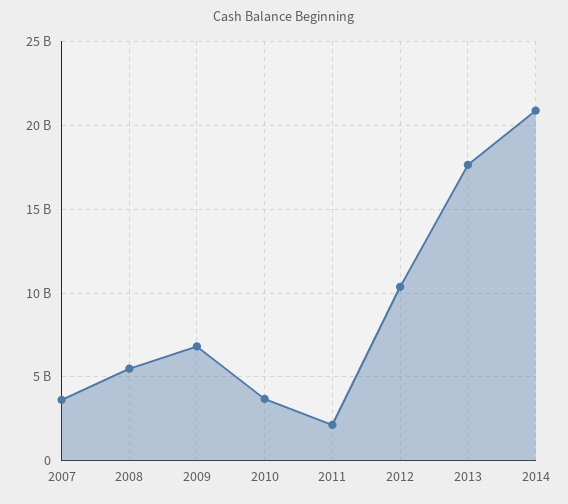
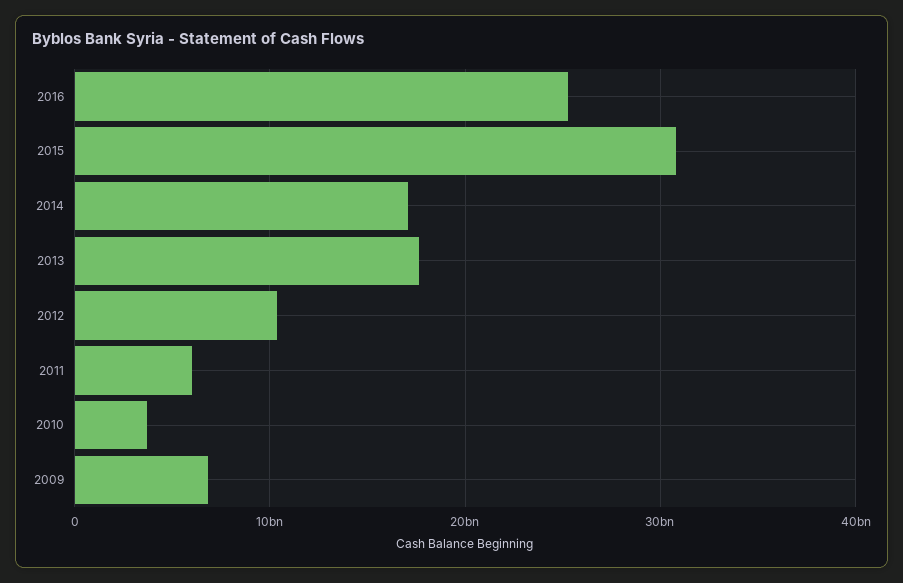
2007: 3500000000 -> none
2008: 5500000000 -> none
2011: 2000000000 -> 6000000000
2014: 21000000000 -> 17000000000
2016: none -> 25000000000
2015: none -> 31000000000

